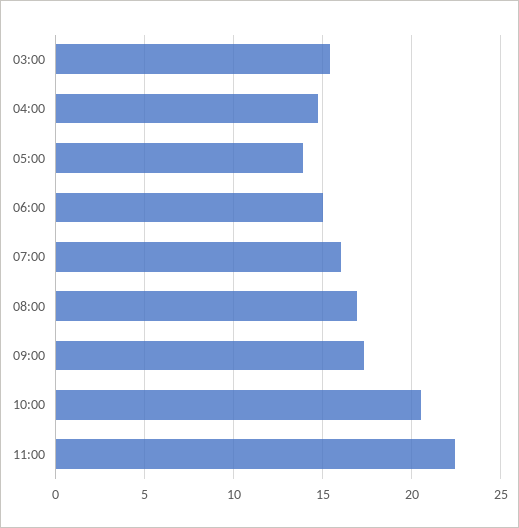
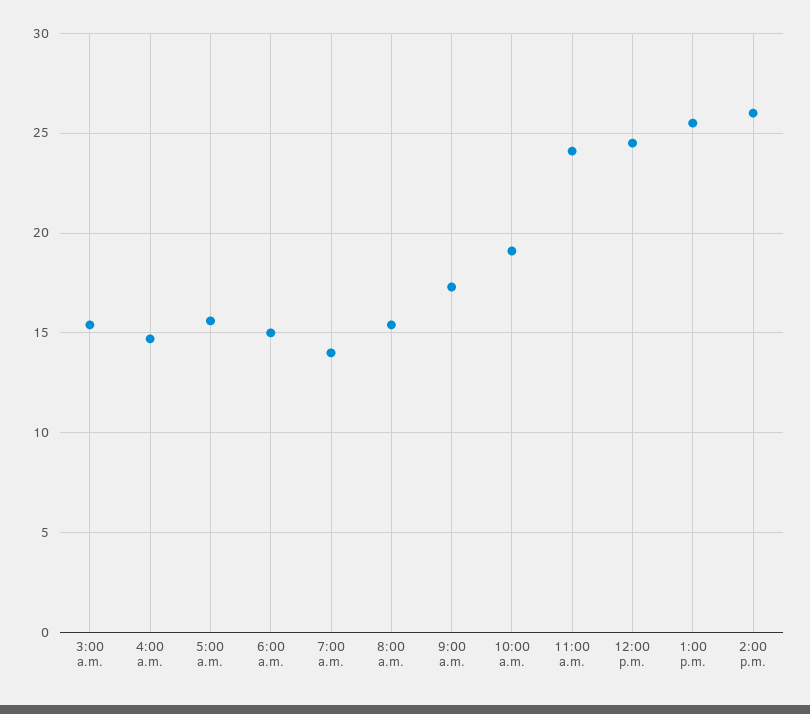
05:00: 14 -> 15.5
07:00: 16 -> 14
08:00: 17 -> 15.5
10:00: 20.5 -> 19
11:00: 22.5 -> 24
12:00 p.m.: none -> 24.5
1:00 p.m.: none -> 25.5
2:00 p.m.: none -> 26

